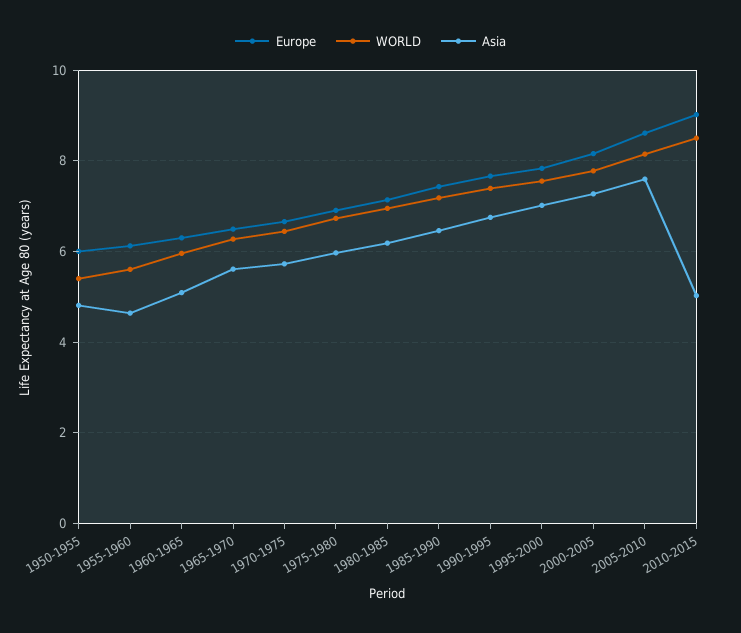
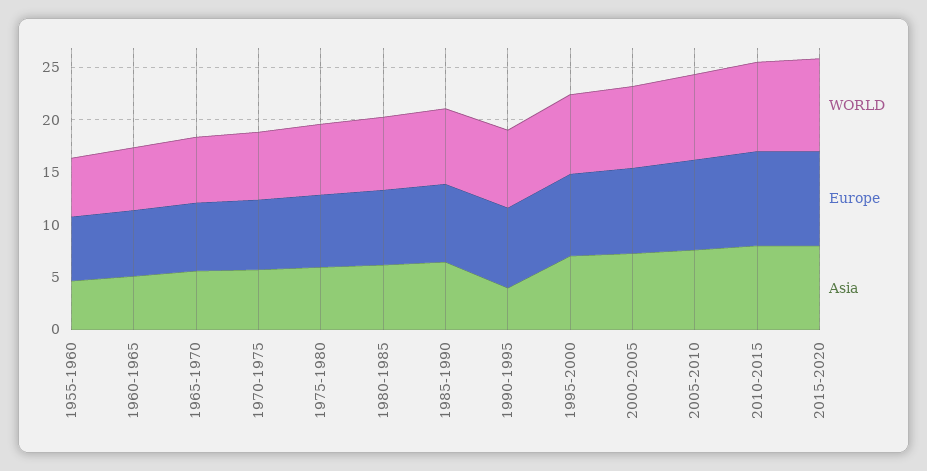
Europe, 1950-1955: 6 -> none
WORLD, 1950-1955: 5.4 -> none
Asia, 1950-1955: 4.8 -> none
Asia, 1990-1995: 6.8 -> 4
Asia, 2010-2015: 5 -> 8
WORLD, 2015-2020: none -> 9
Europe, 2015-2020: none -> 9
Asia, 2015-2020: none -> 8

